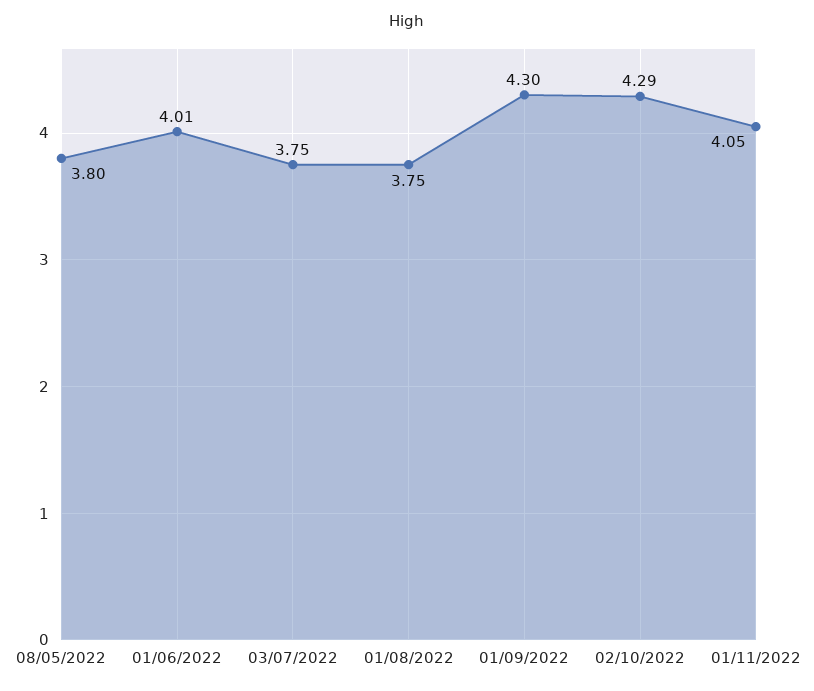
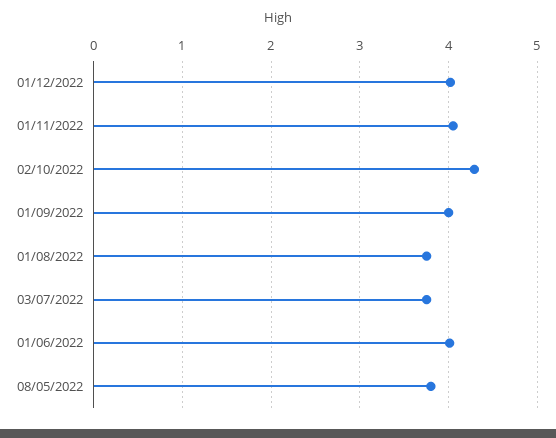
01/09/2022: 4.3 -> 4
01/12/2022: none -> 4

